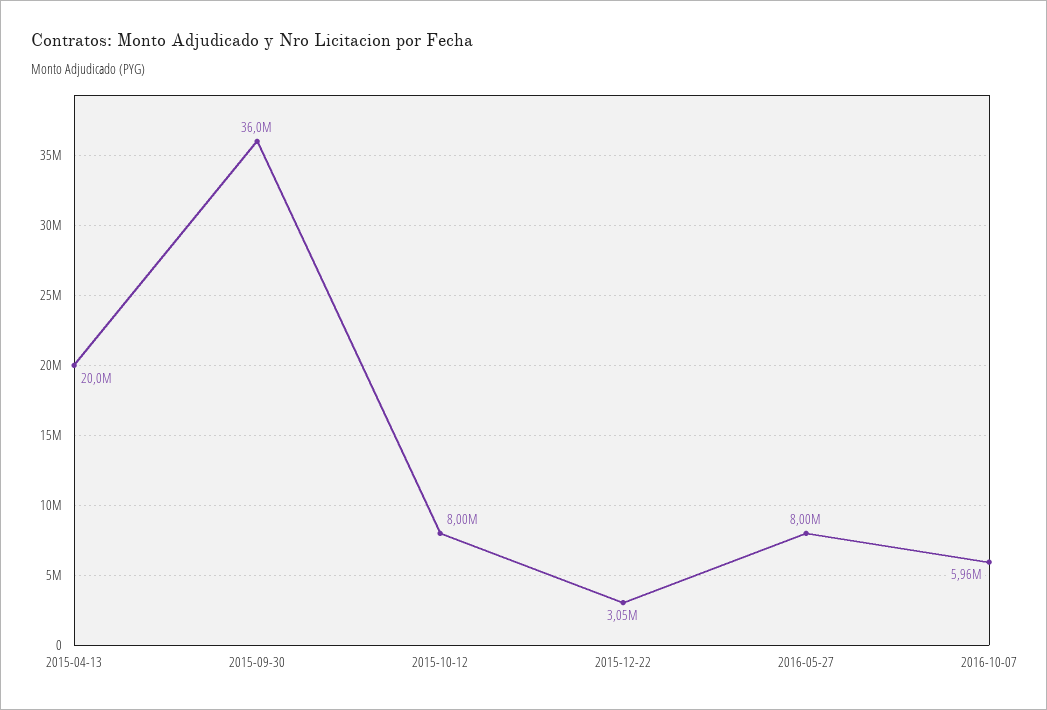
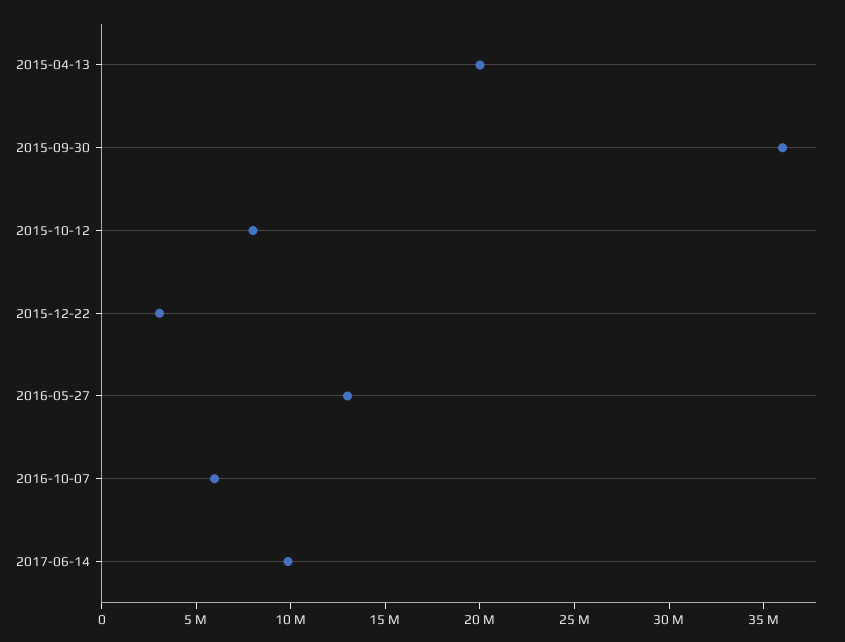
2016-05-27: 8000000 -> 13000000
2017-06-14: none -> 10000000

